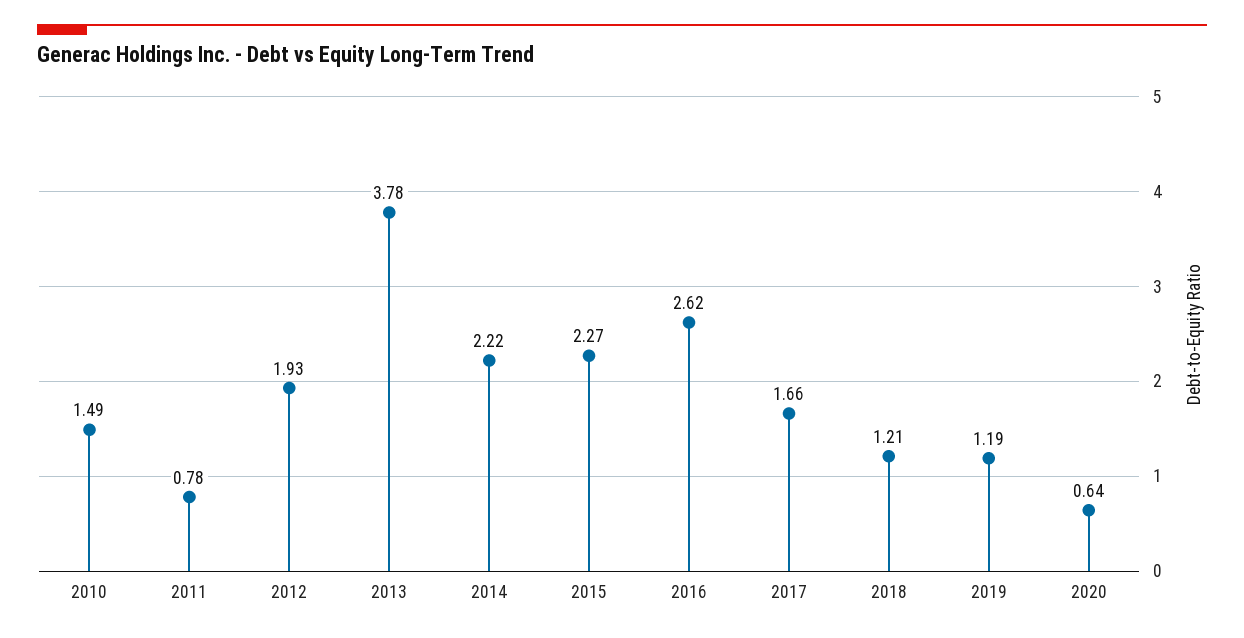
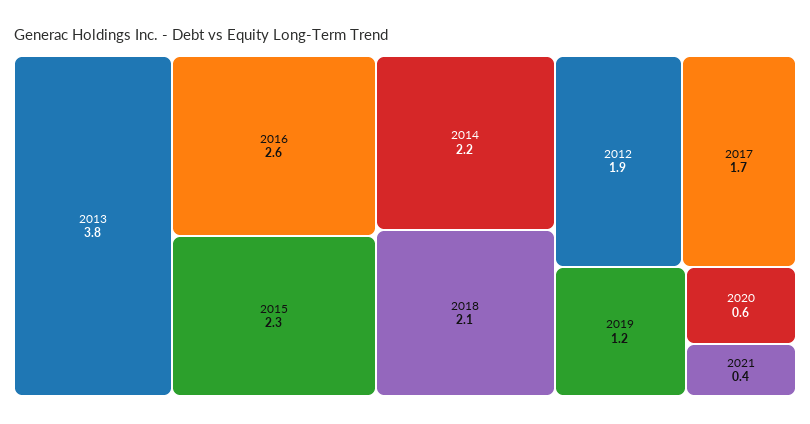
2010: 1.49 -> none
2011: 0.78 -> none
2018: 1.21 -> 2.1
2021: none -> 0.4

